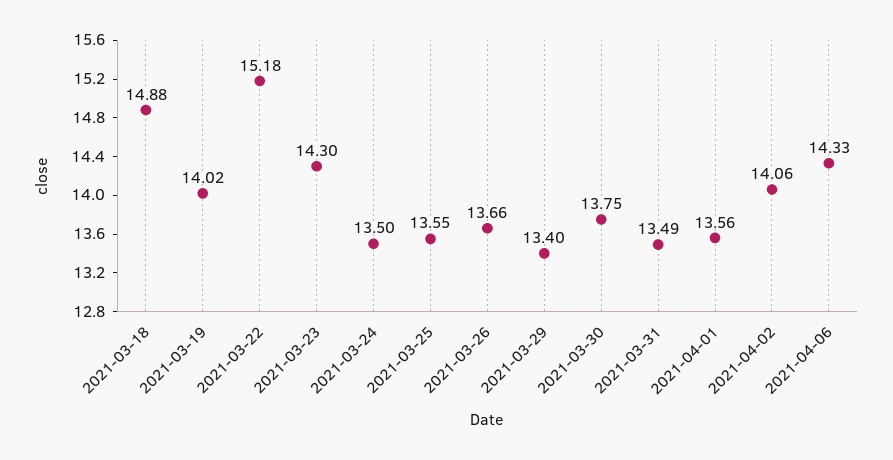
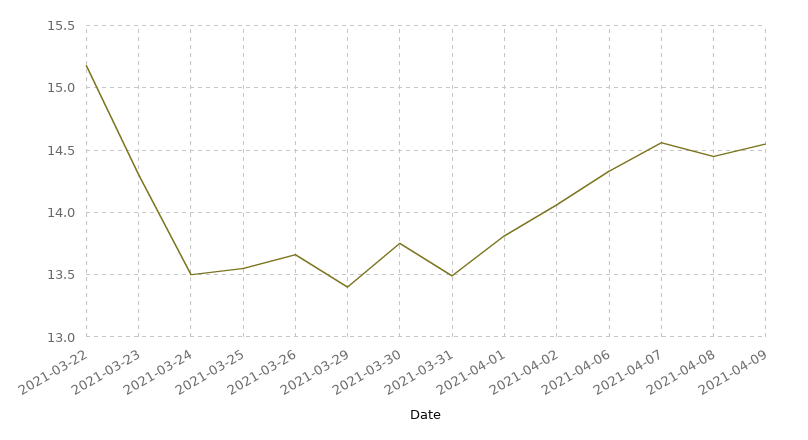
2021-03-18: 14.88 -> none
2021-03-19: 14.02 -> none
2021-04-01: 13.56 -> 13.8
2021-04-07: none -> 14.55
2021-04-08: none -> 14.45
2021-04-09: none -> 14.55

